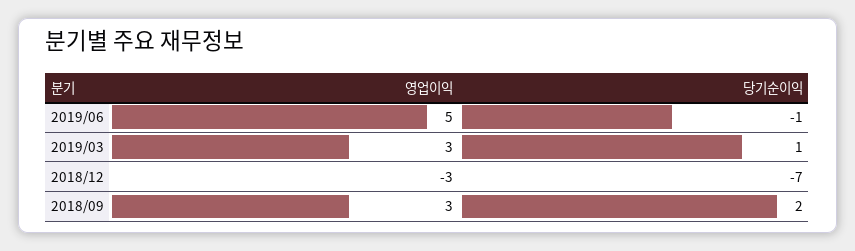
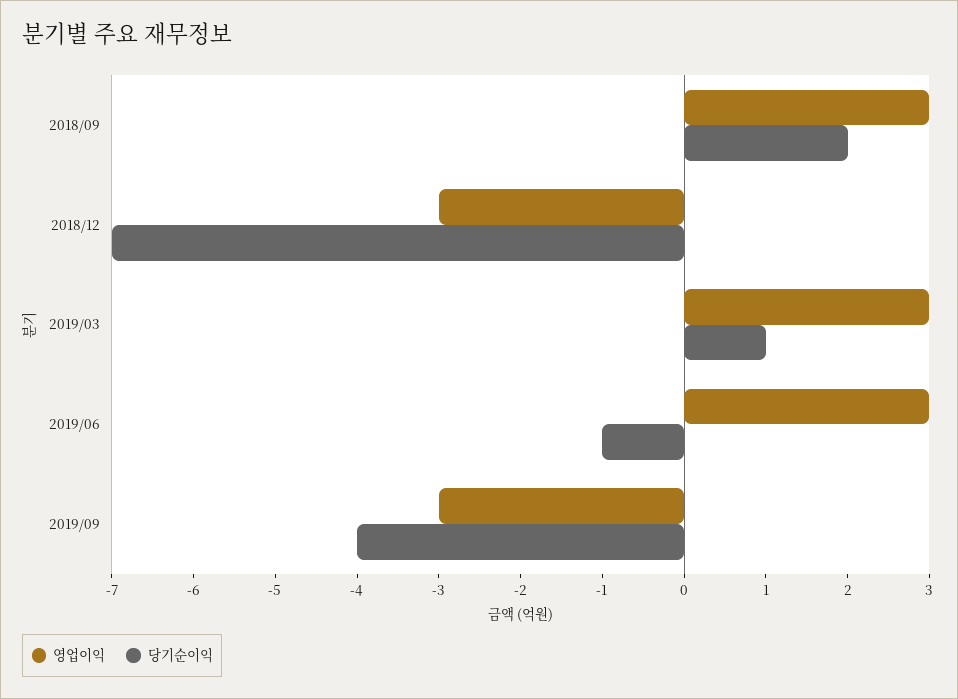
영업이익, 2019/06: 5 -> 3
영업이익, 2019/09: none -> -3
당기순이익, 2019/09: none -> -4

